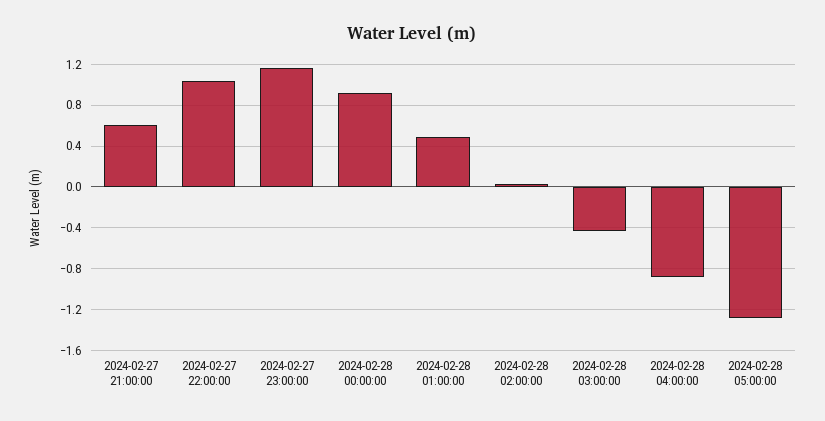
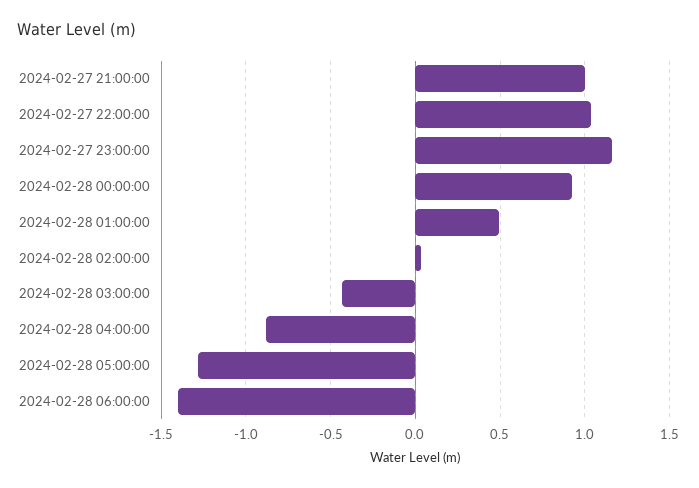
2024-02-27 21:00:00: 0.6 -> 1
2024-02-28 06:00:00: none -> -1.4

